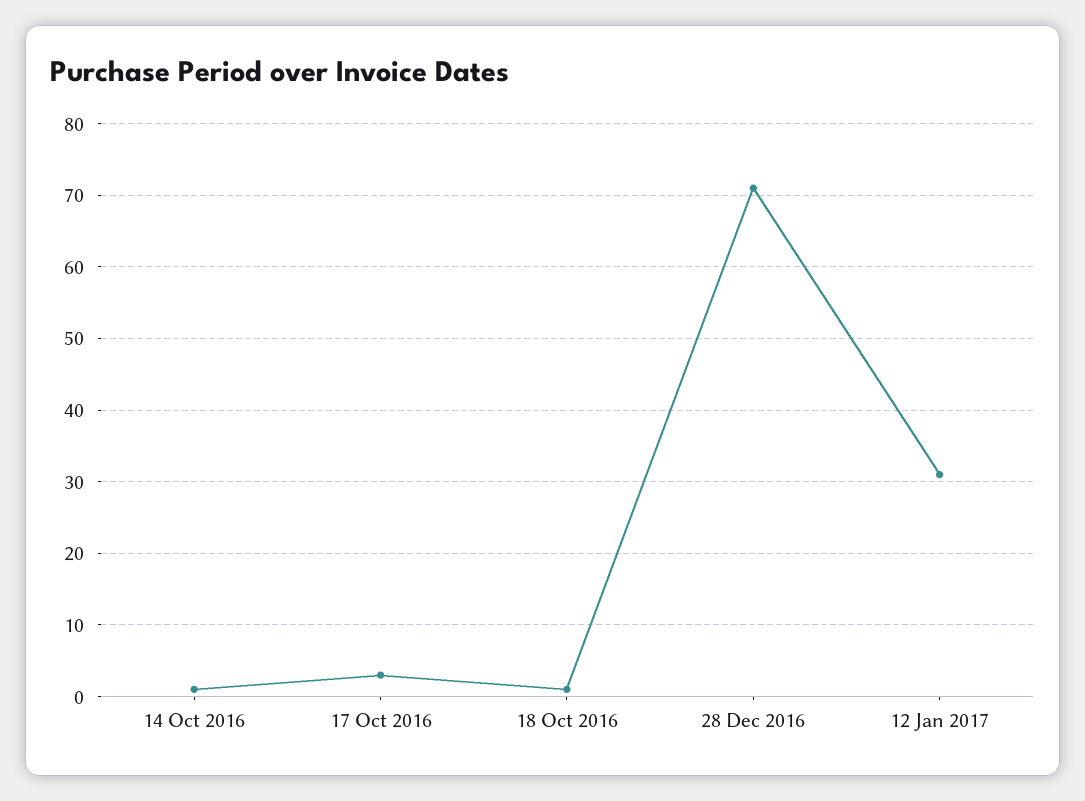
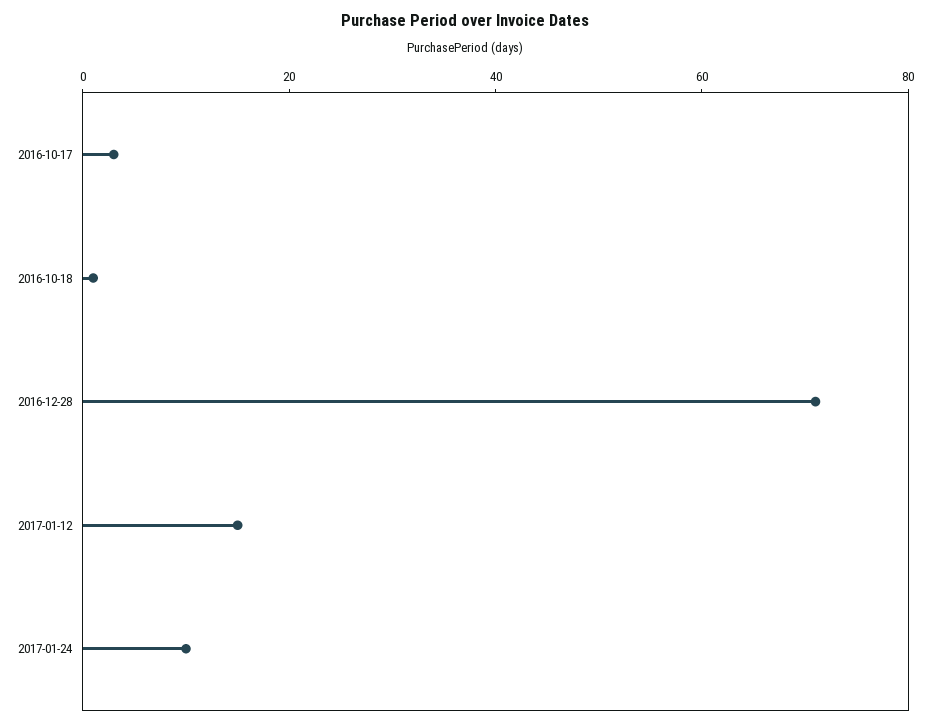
14 Oct 2016: 1 -> none
12 Jan 2017: 31 -> 15
2017-01-24: none -> 10

